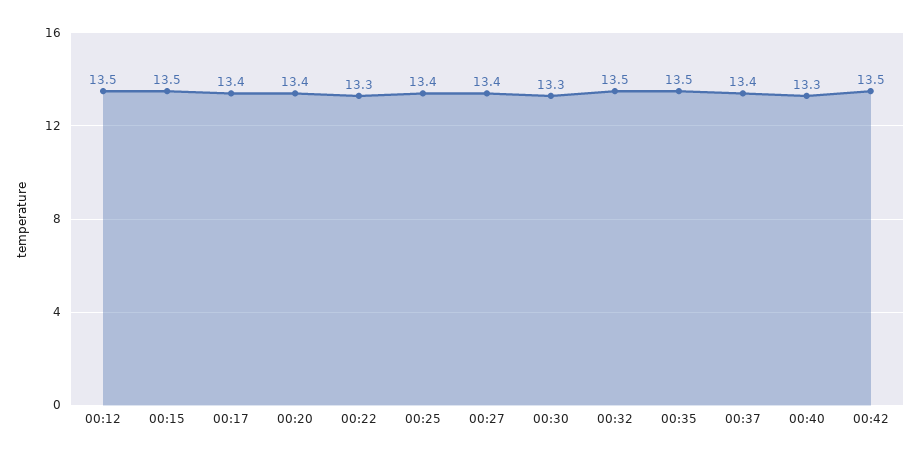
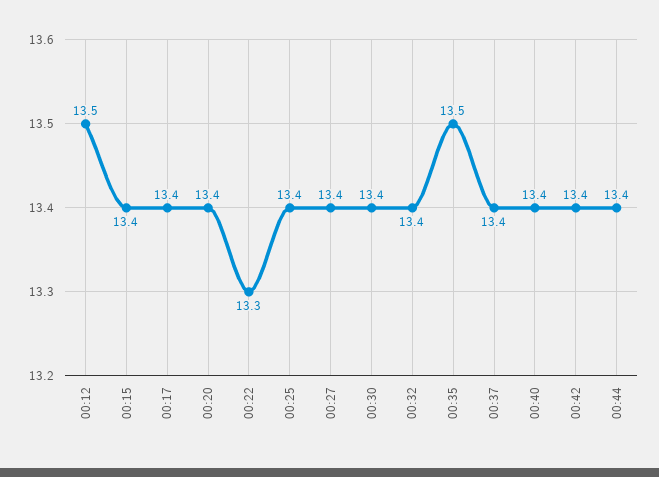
00:15: 13.5 -> 13.4
00:30: 13.3 -> 13.4
00:32: 13.5 -> 13.4
00:40: 13.3 -> 13.4
00:42: 13.5 -> 13.4
00:44: none -> 13.4

